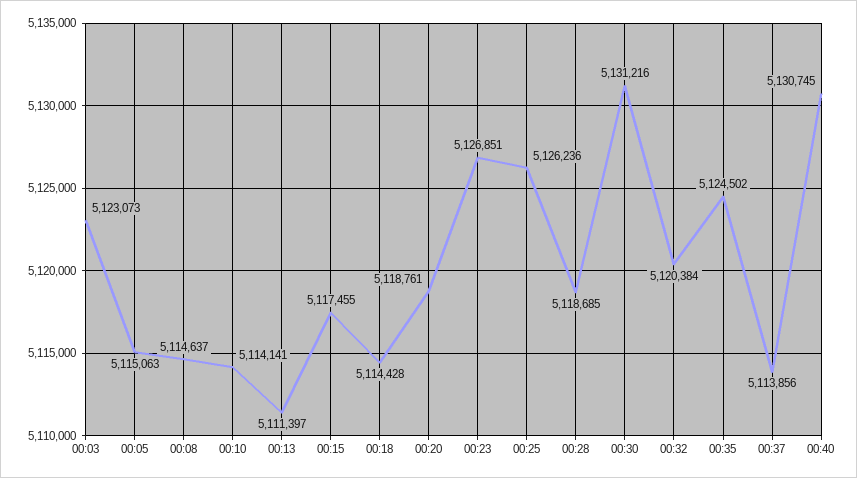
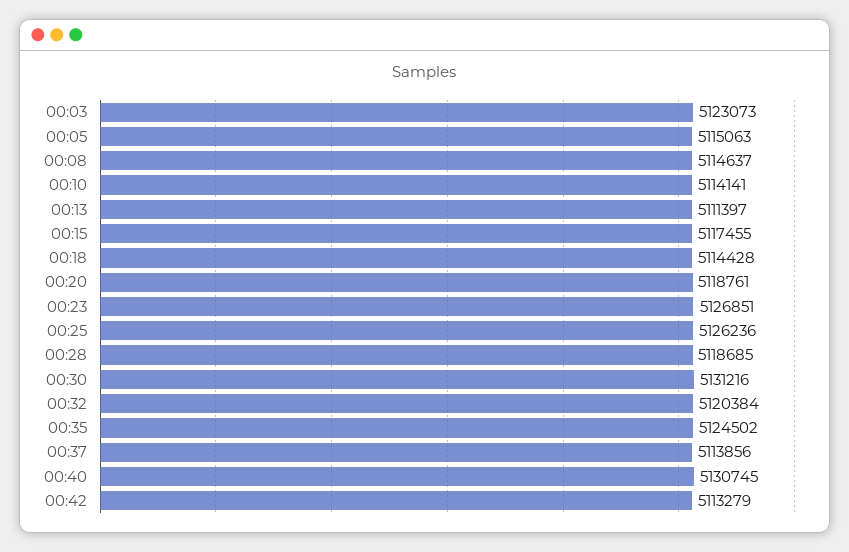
00:42: none -> 5113279

